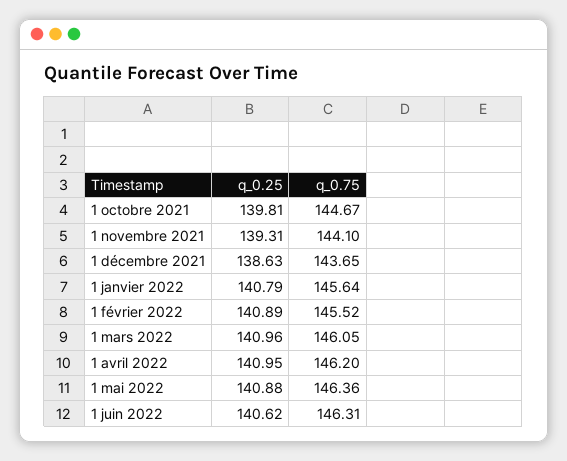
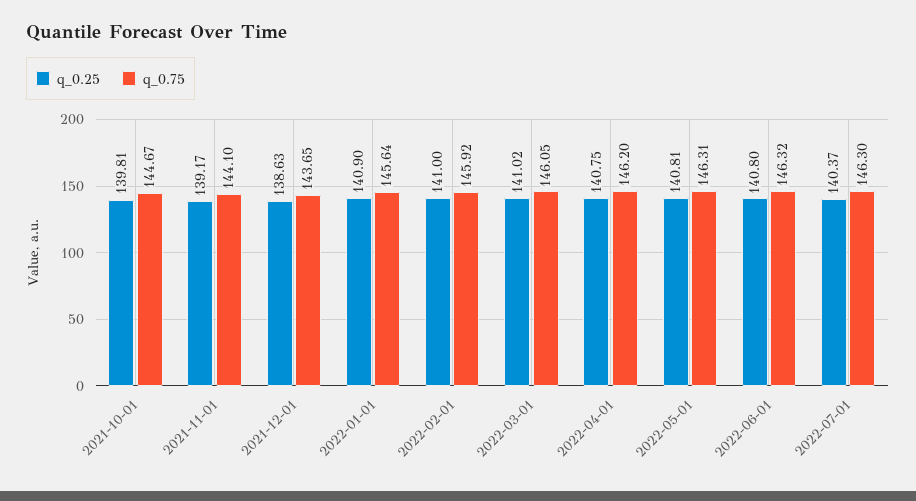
q_0.25, 1 novembre 2021: 139.31 -> 139.17
q_0.25, 1 janvier 2022: 140.79 -> 140.9
q_0.25, 1 février 2022: 140.89 -> 141
q_0.75, 1 février 2022: 145.52 -> 145.92
q_0.25, 1 mars 2022: 140.96 -> 141.02
q_0.25, 1 avril 2022: 140.95 -> 140.75
q_0.25, 1 mai 2022: 140.88 -> 140.81
q_0.75, 1 mai 2022: 146.36 -> 146.31
q_0.25, 1 juin 2022: 140.62 -> 140.8
q_0.75, 1 juin 2022: 146.31 -> 146.32
q_0.25, 2022-07-01: none -> 140.37
q_0.75, 2022-07-01: none -> 146.3

